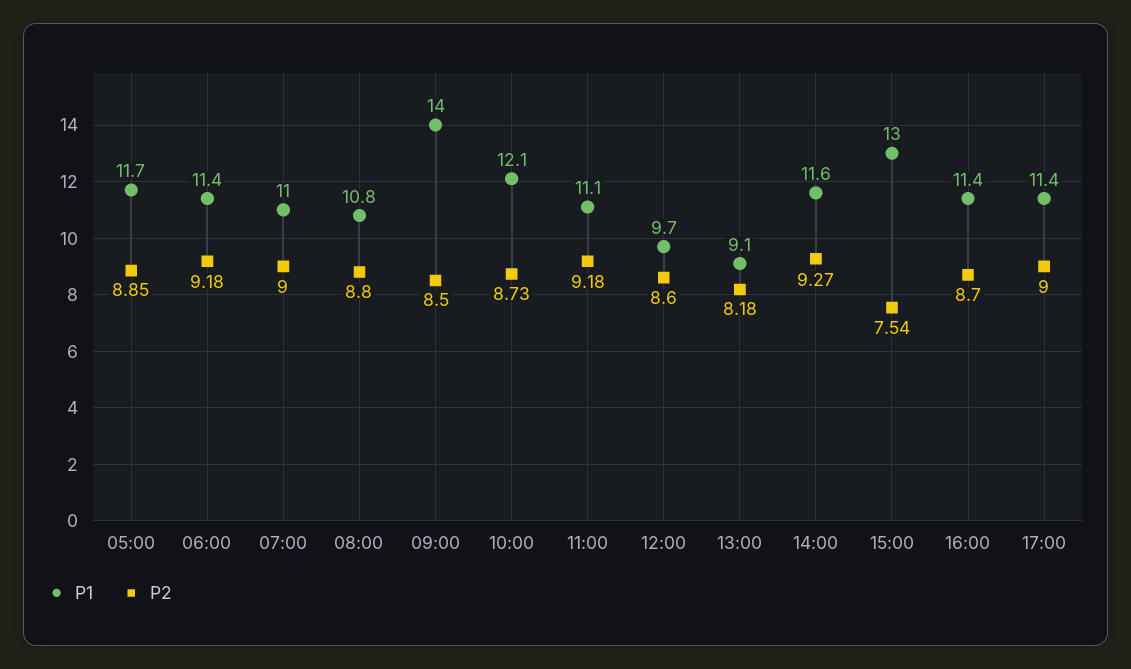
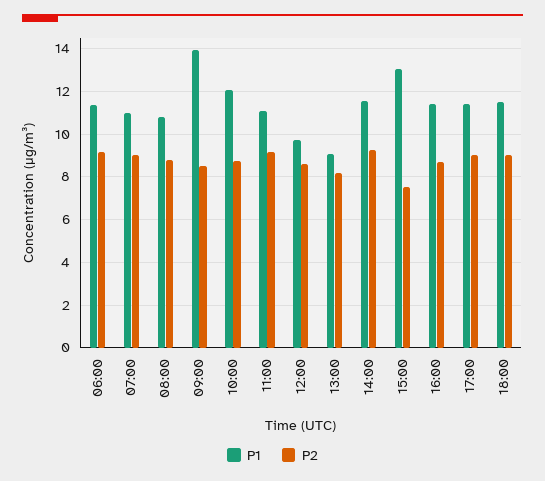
P1, 05:00: 11.7 -> none
P2, 05:00: 8.85 -> none
P1, 18:00: none -> 11.5
P2, 18:00: none -> 9

